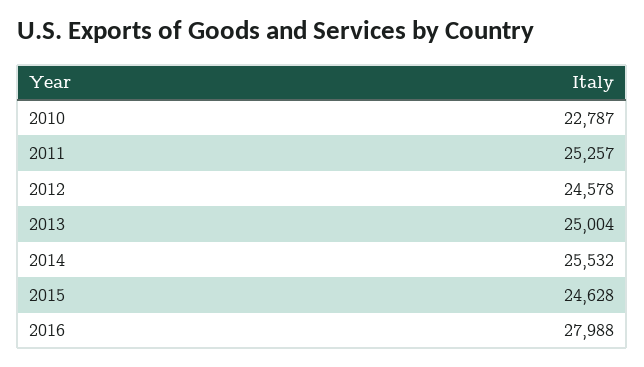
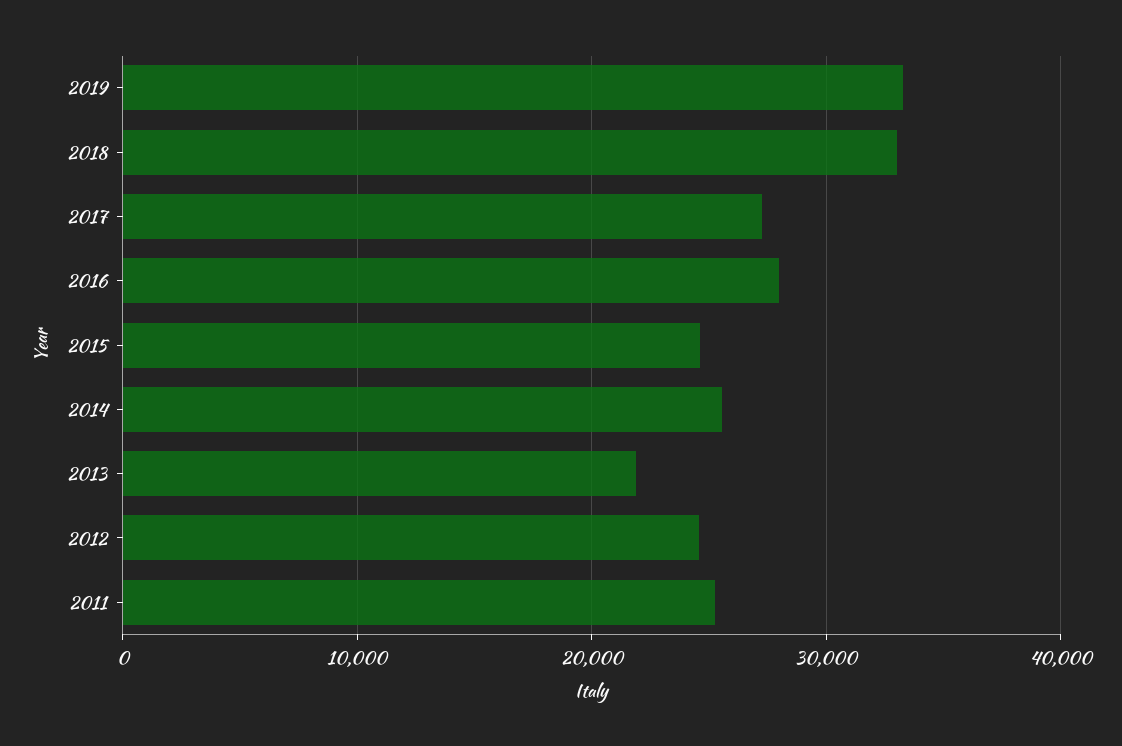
2010: 22787 -> none
2013: 25004 -> 22000
2019: none -> 33000
2018: none -> 33000
2017: none -> 27000

